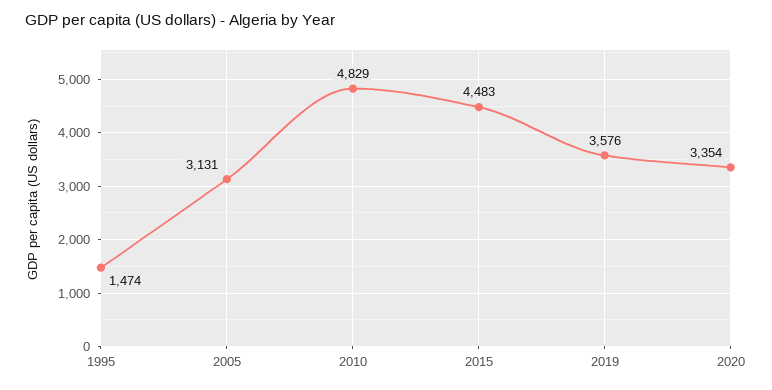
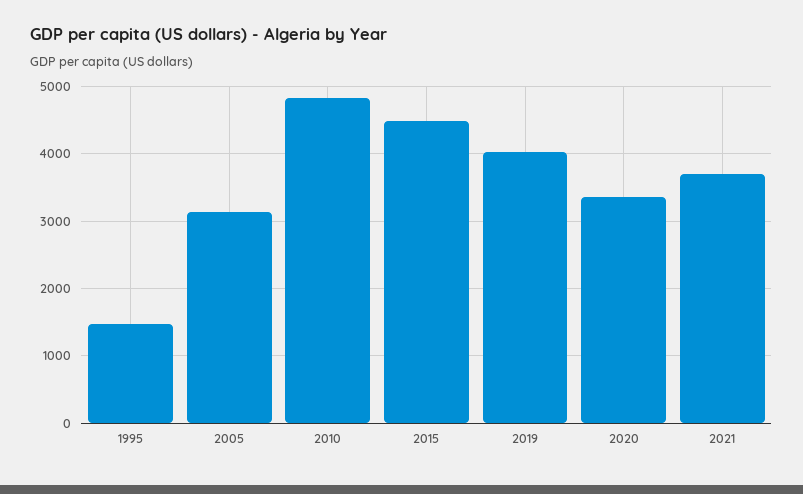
2019: 3576 -> 4000
2021: none -> 3700

